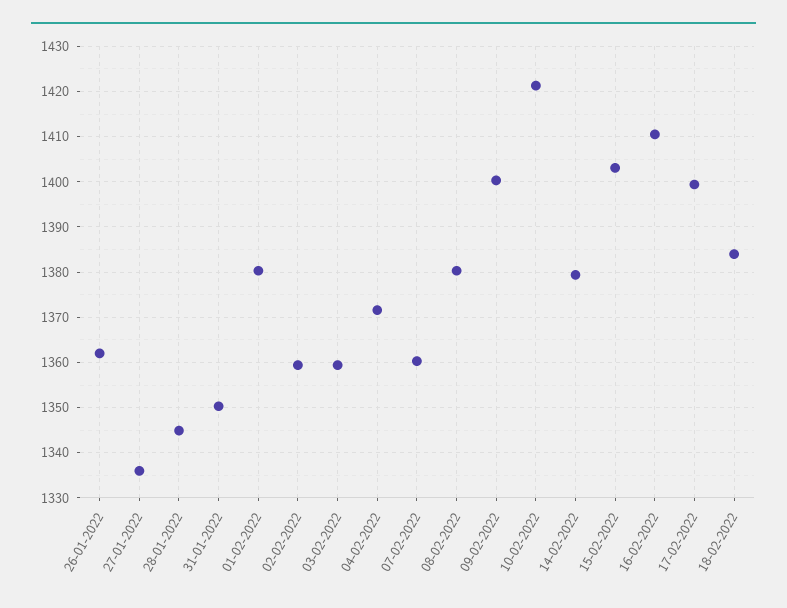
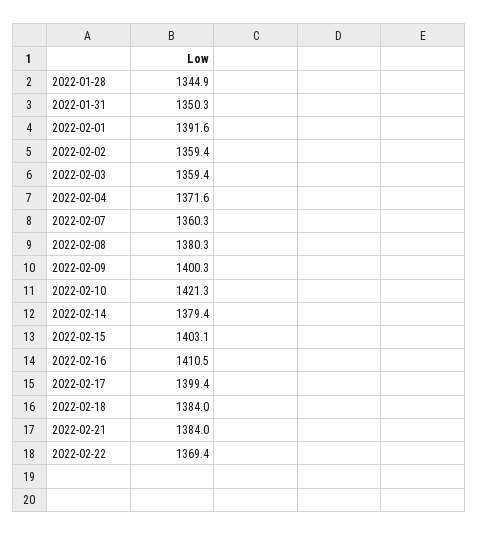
26-01-2022: 1362 -> none
27-01-2022: 1336 -> none
01-02-2022: 1380 -> 1391.6
2022-02-21: none -> 1384
2022-02-22: none -> 1369.4

